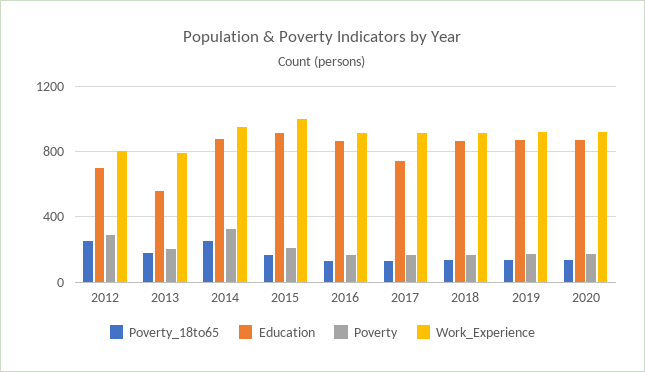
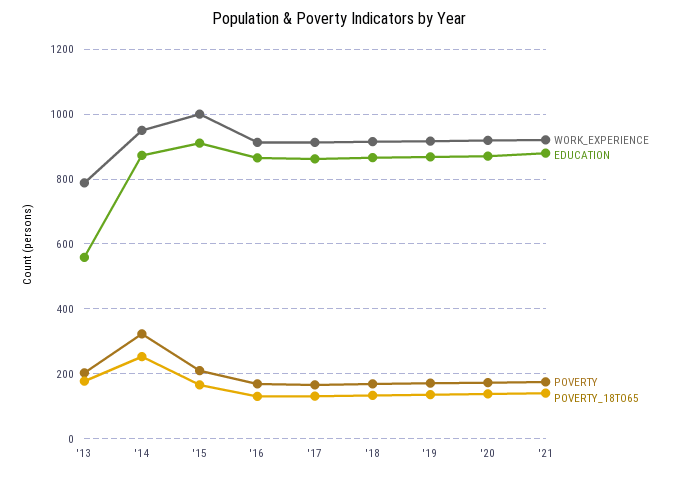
Poverty_18to65, 2012: 250 -> none
Education, 2012: 700 -> none
Poverty, 2012: 300 -> none
Work_Experience, 2012: 800 -> none
Education, 2017: 750 -> 860
Work_Experience, '21: none -> 920
Education, '21: none -> 880
Poverty, '21: none -> 180
Poverty_18to65, '21: none -> 140

